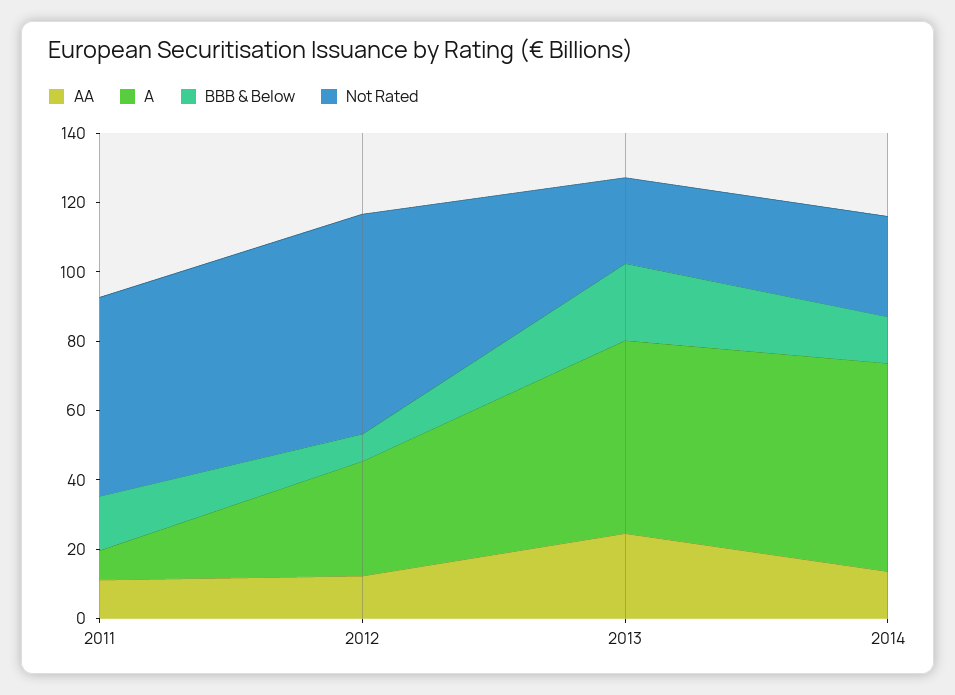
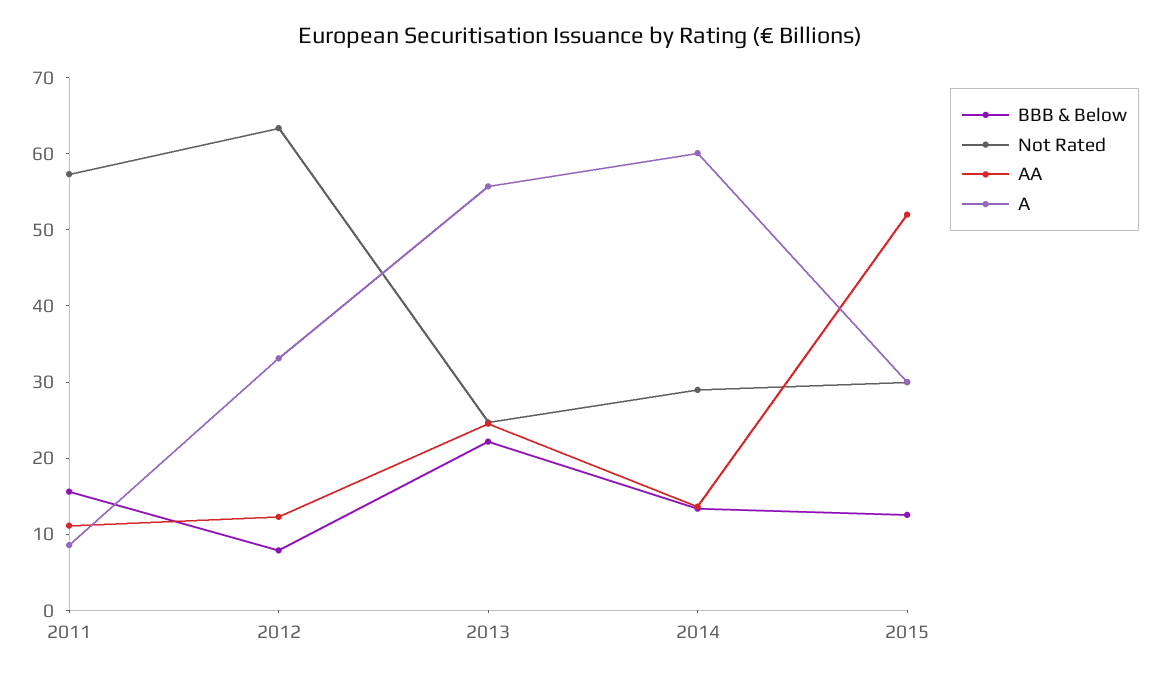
BBB & Below, 2015: none -> 12
Not Rated, 2015: none -> 30
AA, 2015: none -> 52
A, 2015: none -> 30

